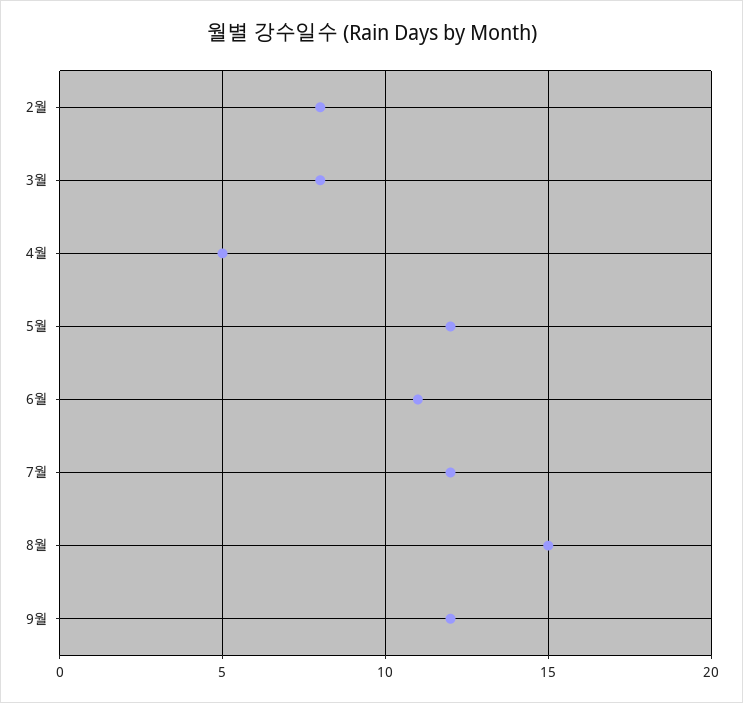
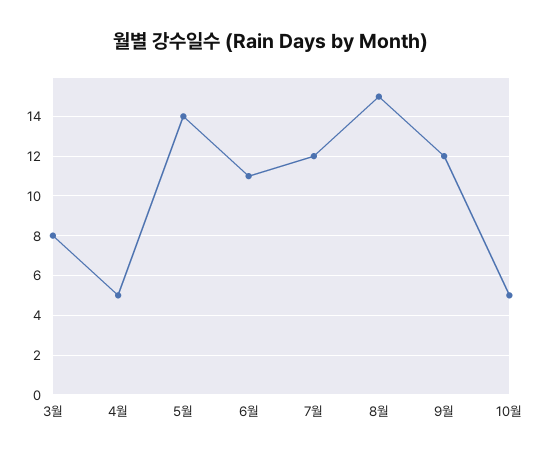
2월: 8 -> none
5월: 12 -> 14
10월: none -> 5

